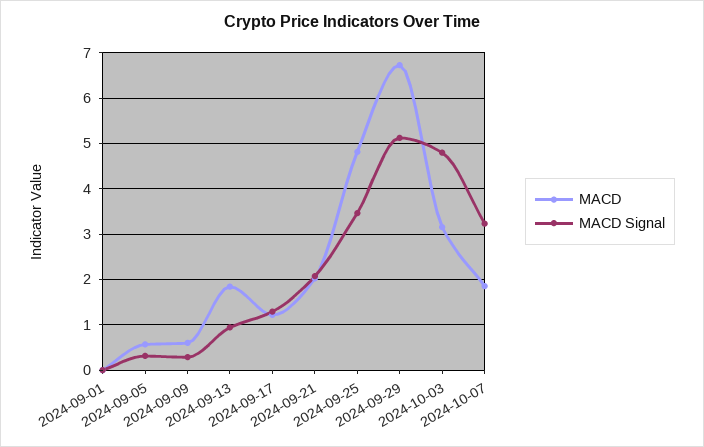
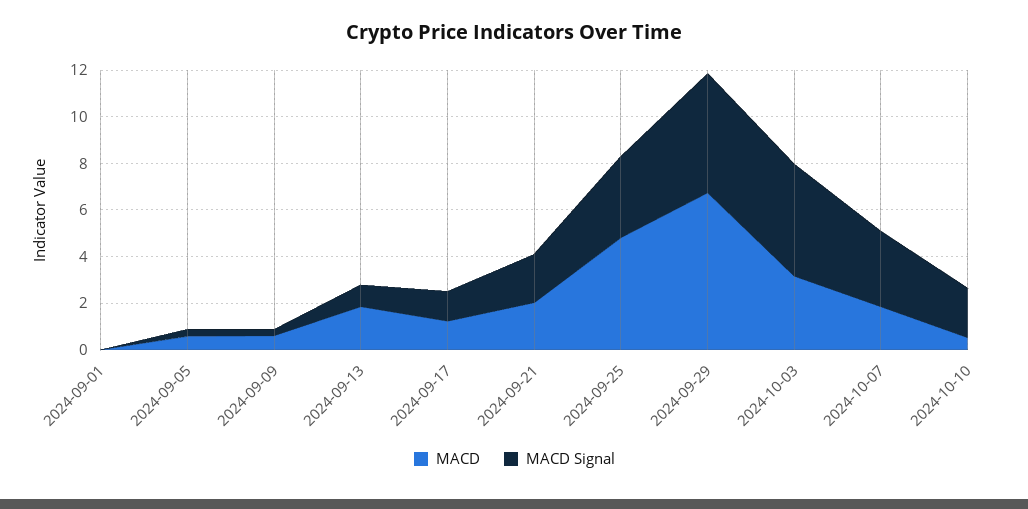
MACD, 2024-10-10: none -> 0.5
MACD Signal, 2024-10-10: none -> 2

